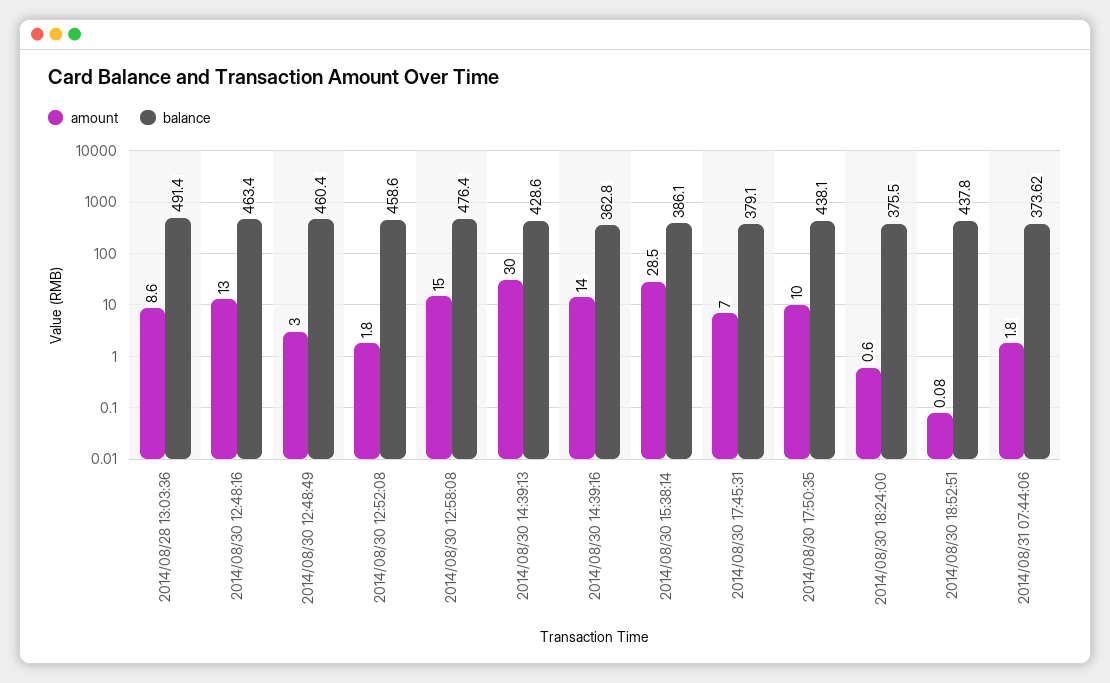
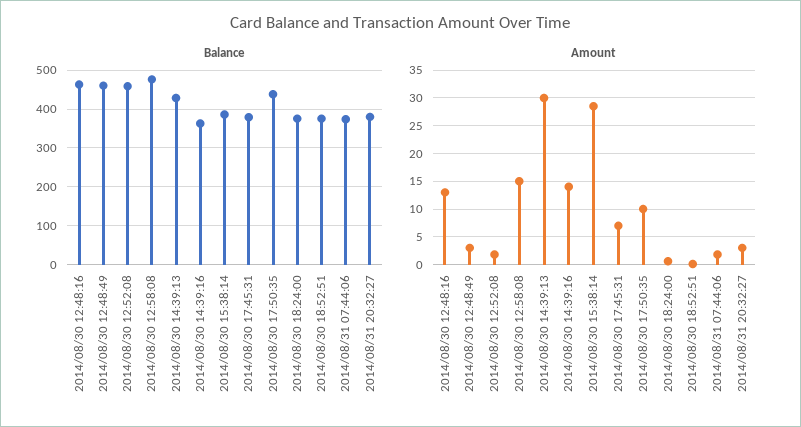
amount, 2014/08/28 13:03:36: 8.6 -> none
balance, 2014/08/28 13:03:36: 491.4 -> none
balance, 2014/08/30 18:52:51: 437.8 -> 380
balance, 2014/08/31 20:32:27: none -> 380
amount, 2014/08/31 20:32:27: none -> 2.5

